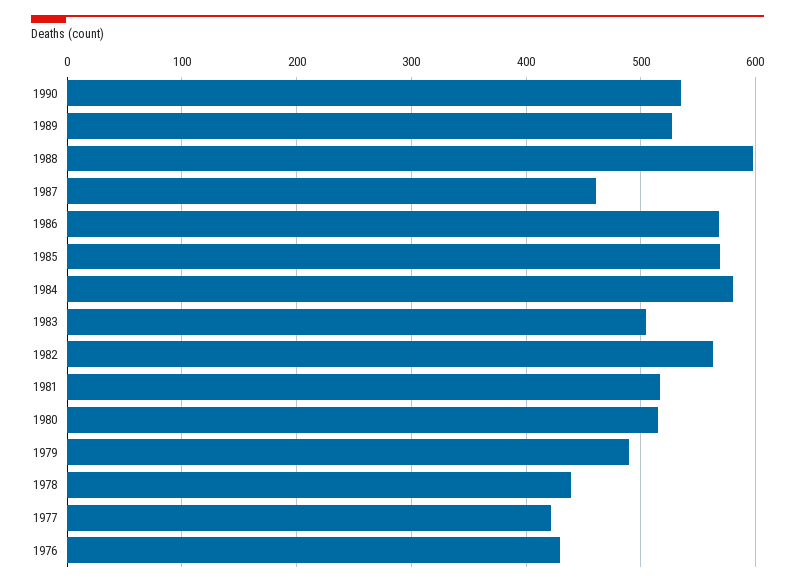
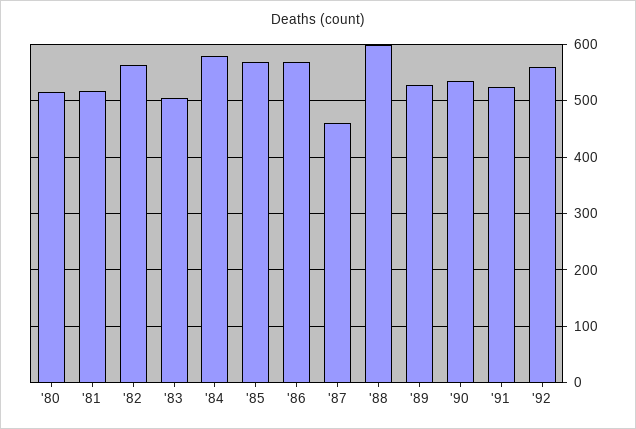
1979: 490 -> none
1978: 440 -> none
1977: 420 -> none
1976: 430 -> none
'91: none -> 520
'92: none -> 560

